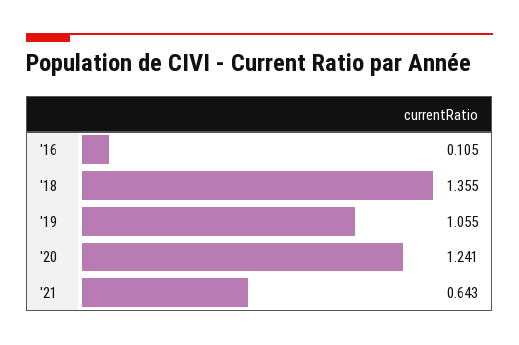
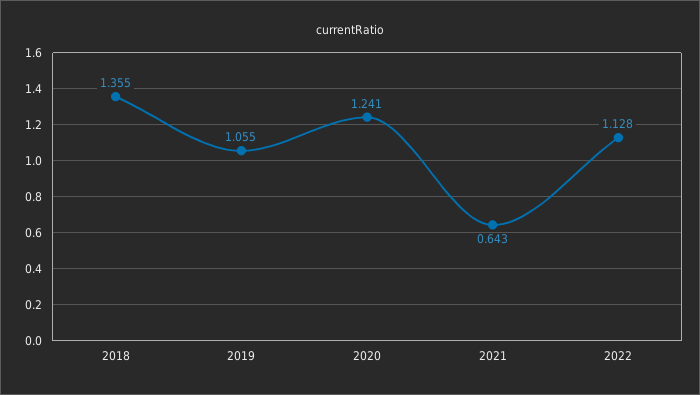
'16: 0.105 -> none
2022: none -> 1.128

